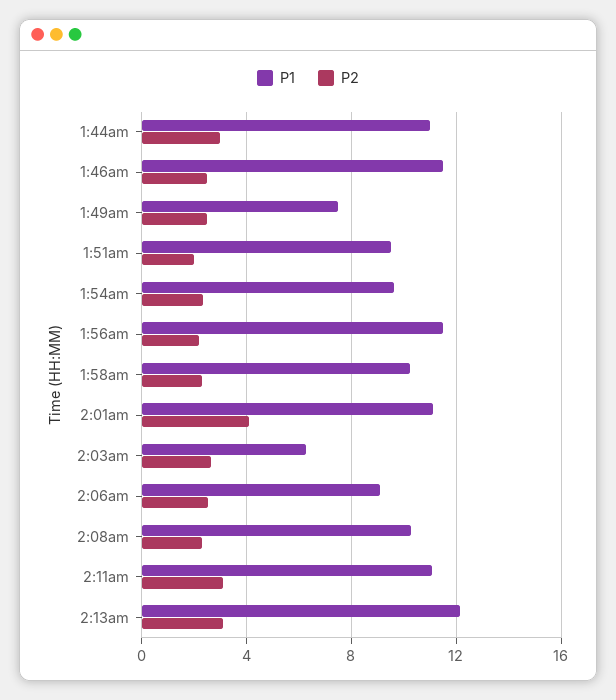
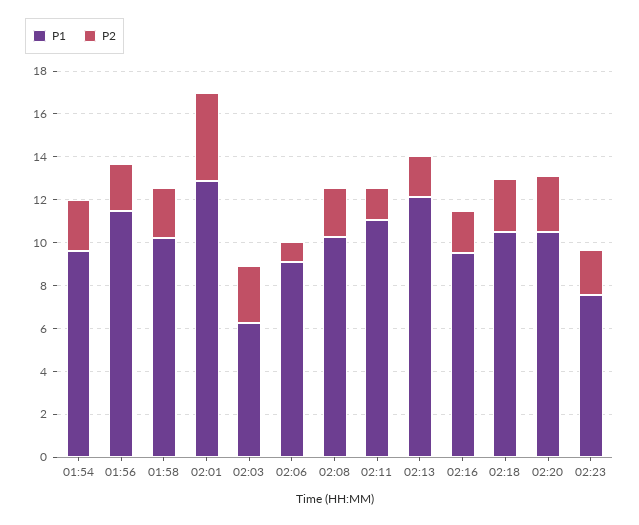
P1, 1:44am: 11 -> none
P2, 1:44am: 3 -> none
P1, 1:46am: 11.5 -> none
P2, 1:46am: 2.5 -> none
P1, 1:49am: 7.5 -> none
P2, 1:49am: 2.5 -> none
P1, 1:51am: 9.5 -> none
P2, 1:51am: 2 -> none
P1, 2:01am: 11 -> 13
P2, 2:06am: 2.5 -> 1
P2, 2:11am: 3 -> 1.5
P2, 2:13am: 3 -> 2
P1, 02:16: none -> 9.5
P2, 02:16: none -> 2
P1, 02:18: none -> 10.5
P2, 02:18: none -> 2.5
P1, 02:20: none -> 10.5
P2, 02:20: none -> 2.5
P1, 02:23: none -> 7.5
P2, 02:23: none -> 2

